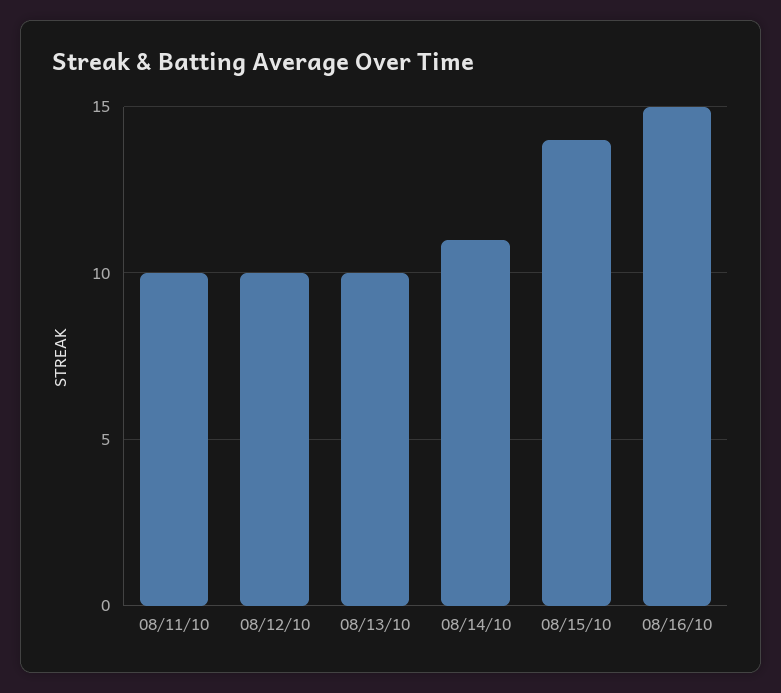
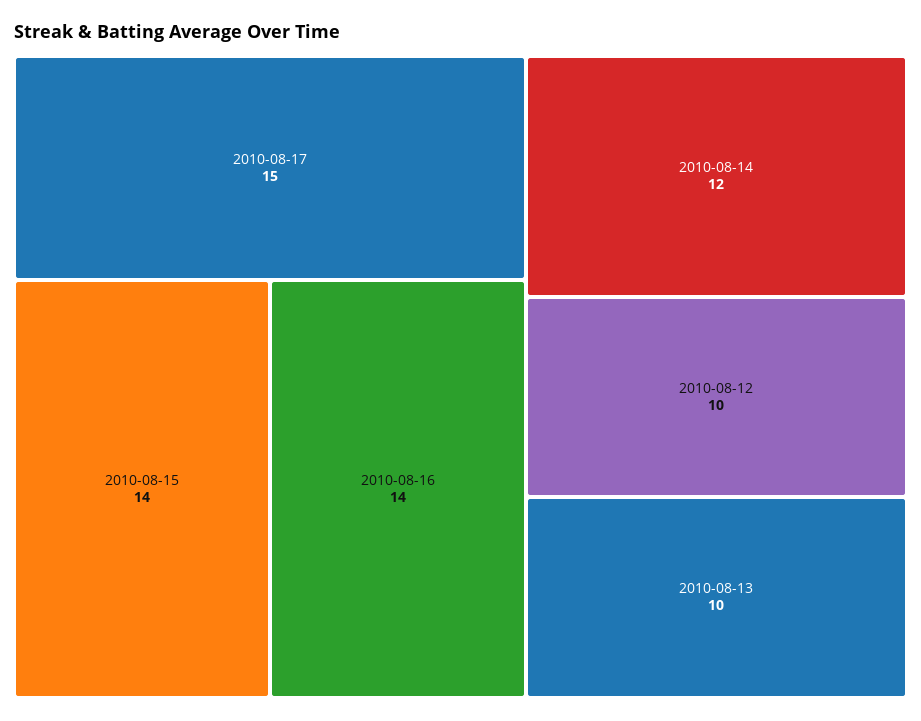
08/11/10: 10 -> none
08/14/10: 11 -> 12
08/16/10: 15 -> 14
2010-08-17: none -> 15

